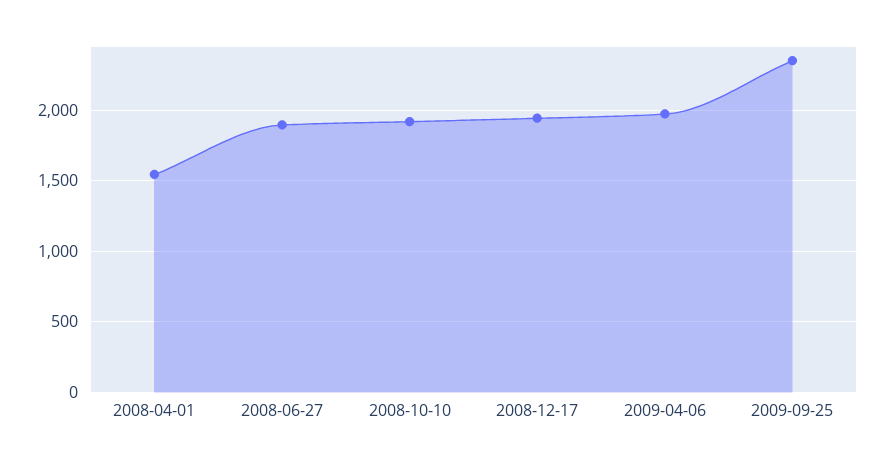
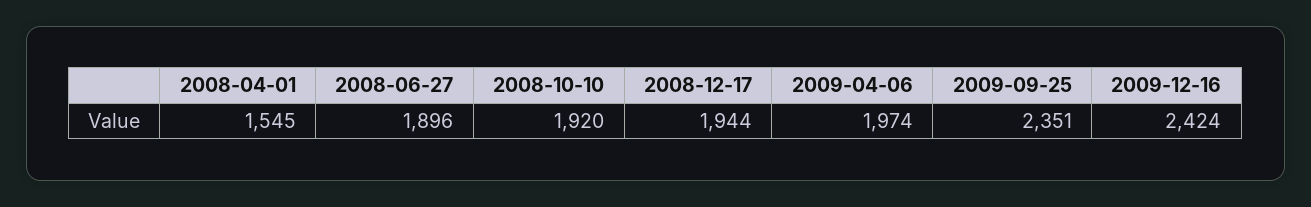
2009-12-16: none -> 2424

